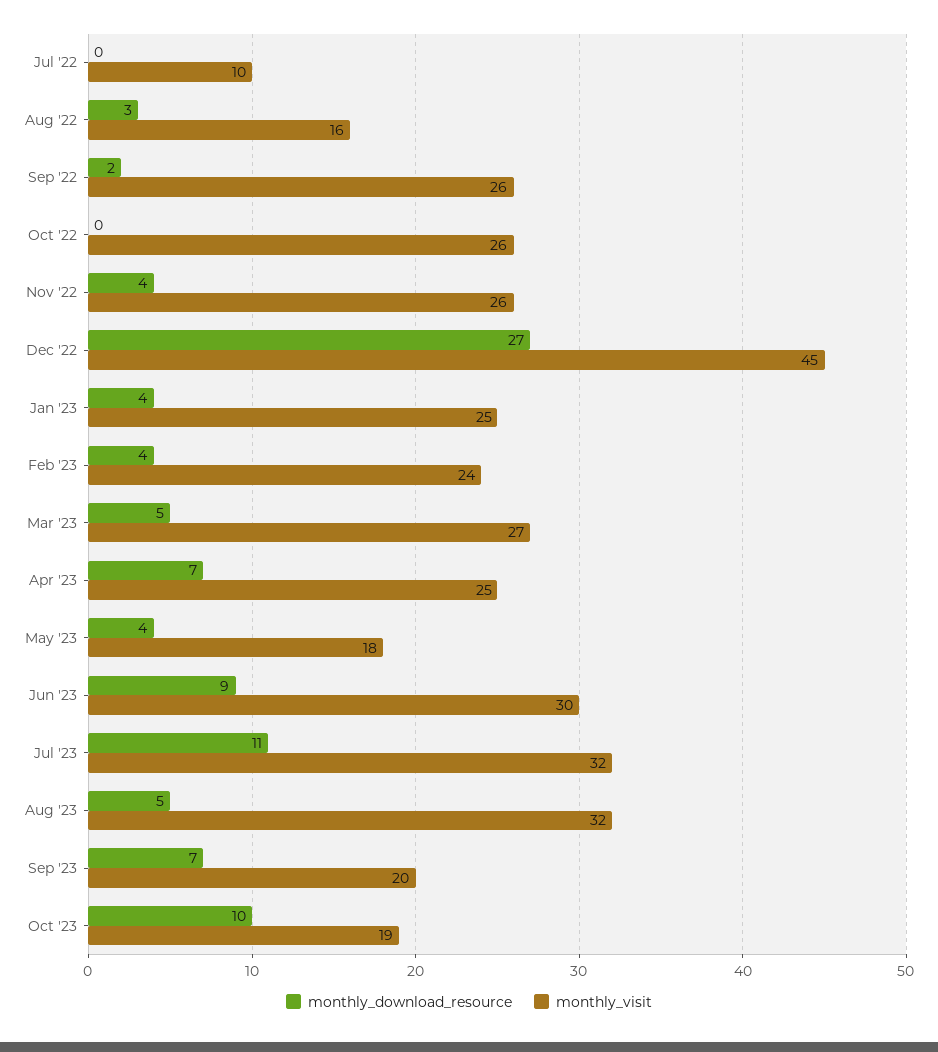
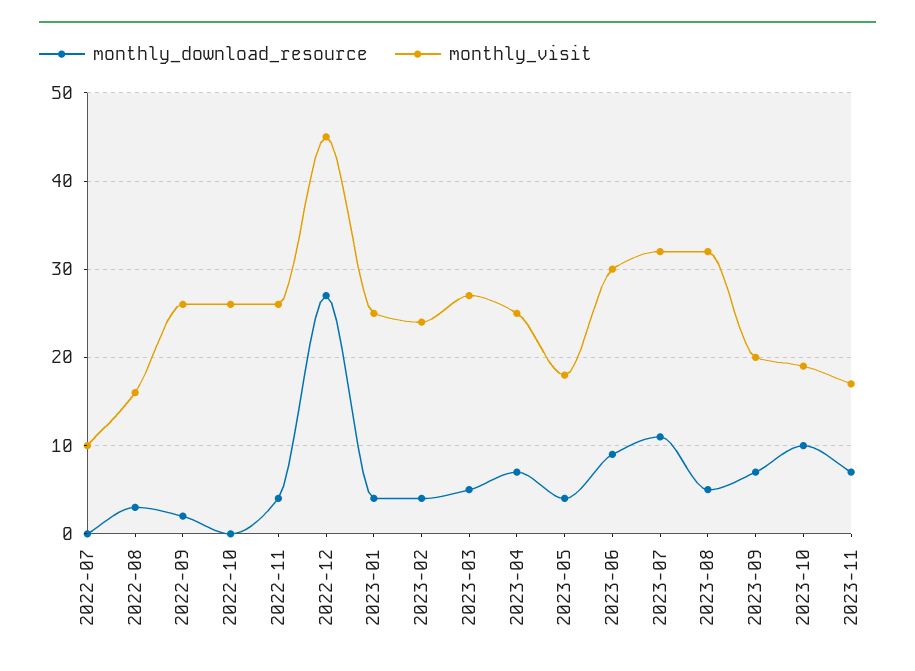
monthly_download_resource, 2023-11: none -> 7
monthly_visit, 2023-11: none -> 17

